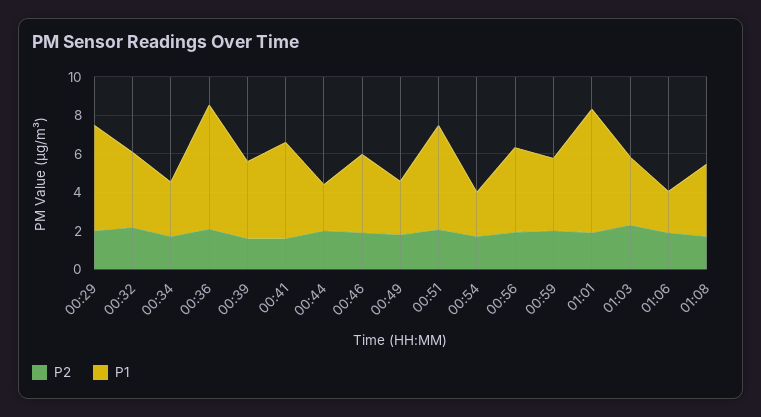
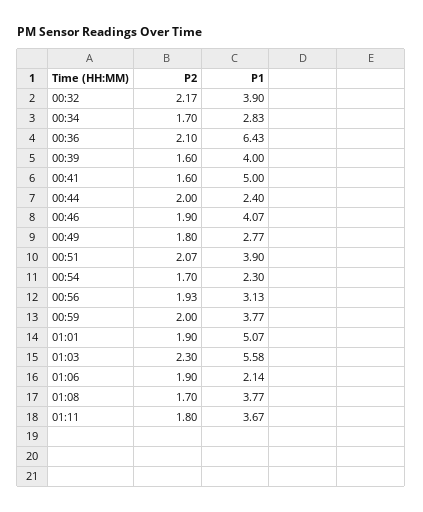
P2, 00:29: 2 -> none
P1, 00:29: 5.5 -> none
P1, 00:51: 5.5 -> 3.9
P1, 00:56: 4.5 -> 3.13
P1, 01:01: 6.5 -> 5.07
P1, 01:03: 3.5 -> 5.58
P2, 01:11: none -> 1.8
P1, 01:11: none -> 3.67

